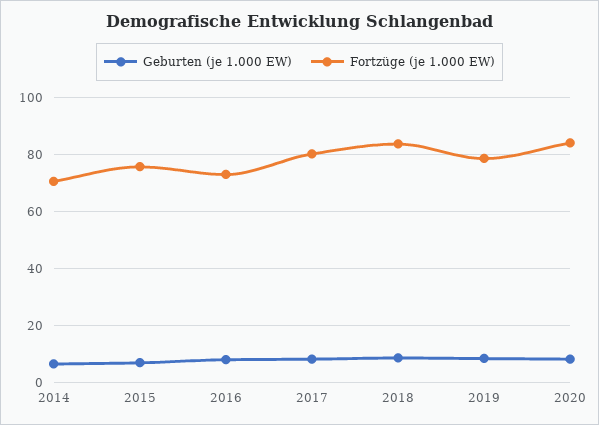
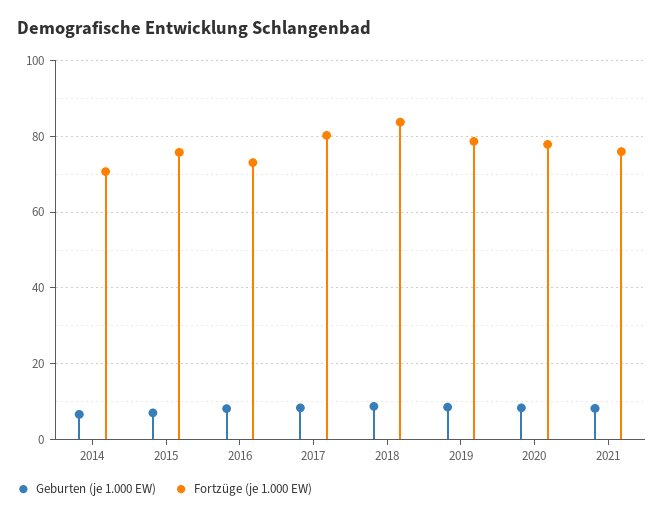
Fortzüge (je 1.000 EW), 2020: 85 -> 78
Geburten (je 1.000 EW), 2021: none -> 8
Fortzüge (je 1.000 EW), 2021: none -> 76

